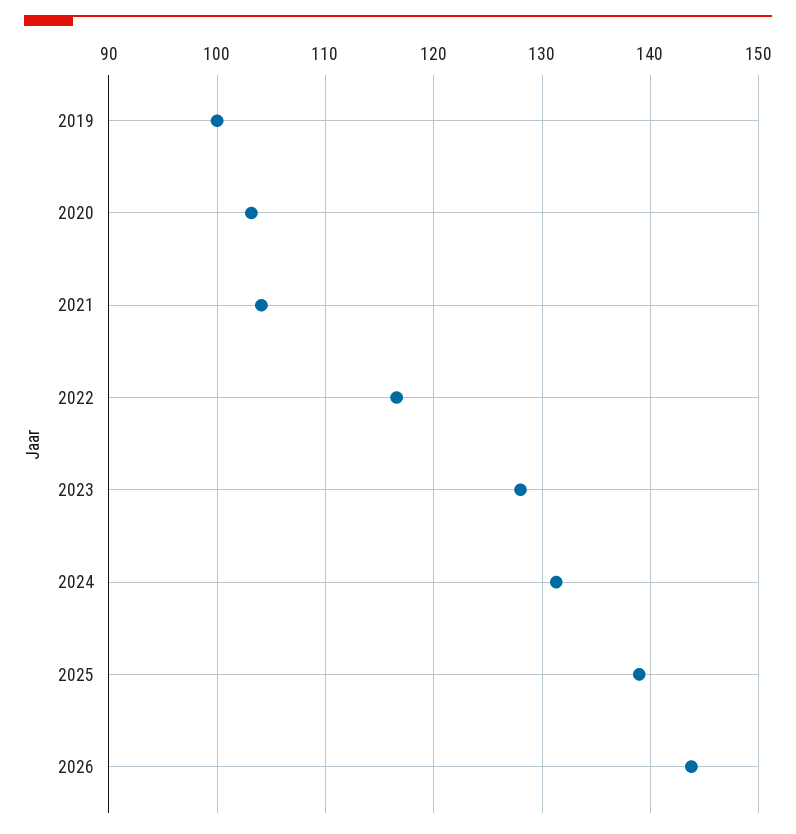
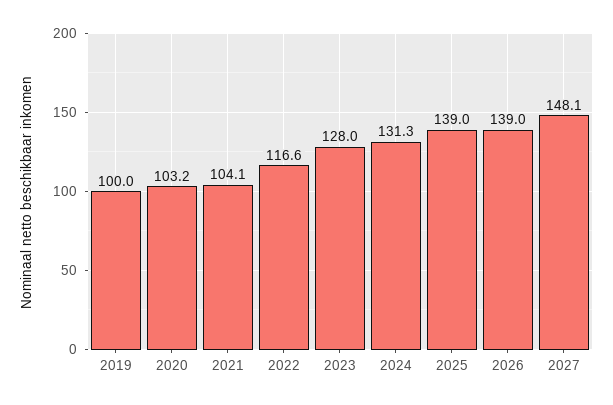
2026: 144 -> 139
2027: none -> 148.1

